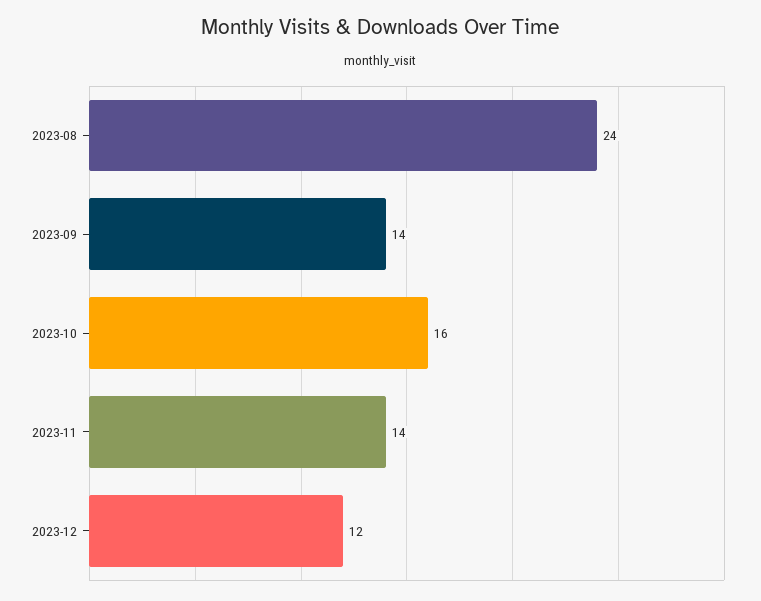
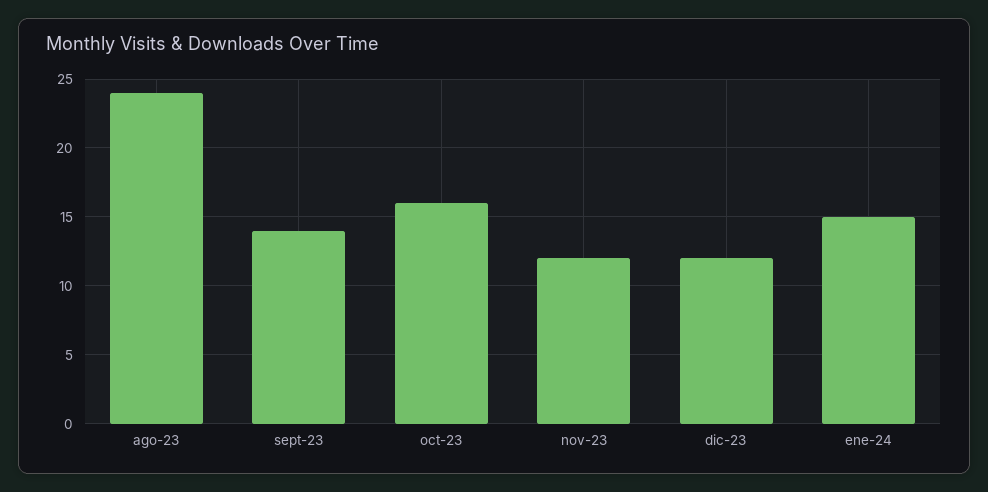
2023-11: 14 -> 12
ene-24: none -> 15

